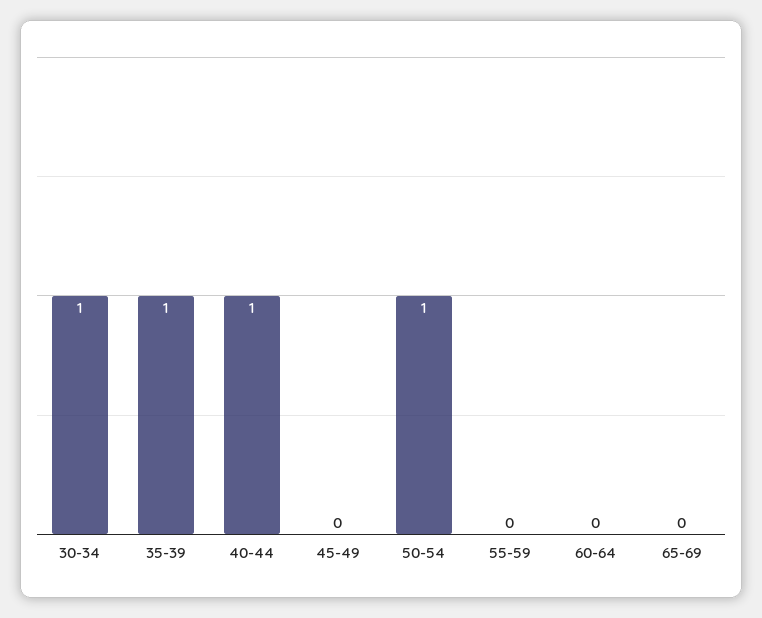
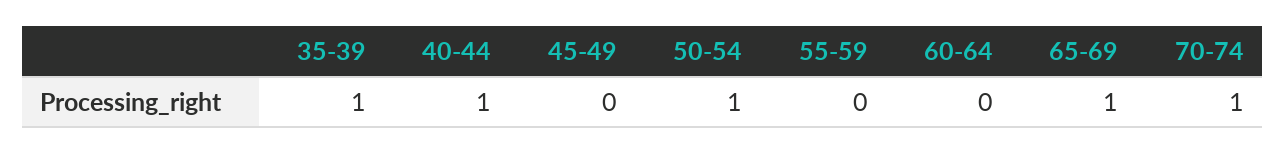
30-34: 1 -> none
65-69: 0 -> 1
70-74: none -> 1

